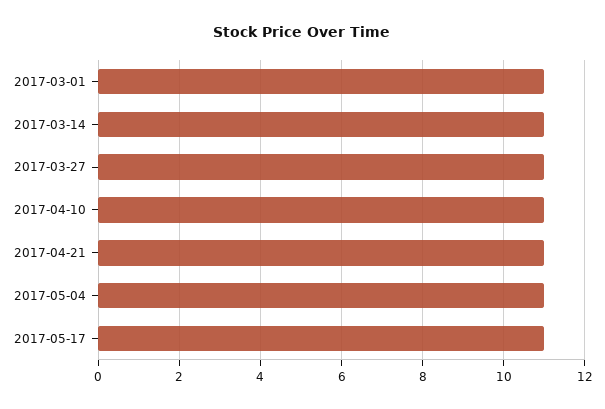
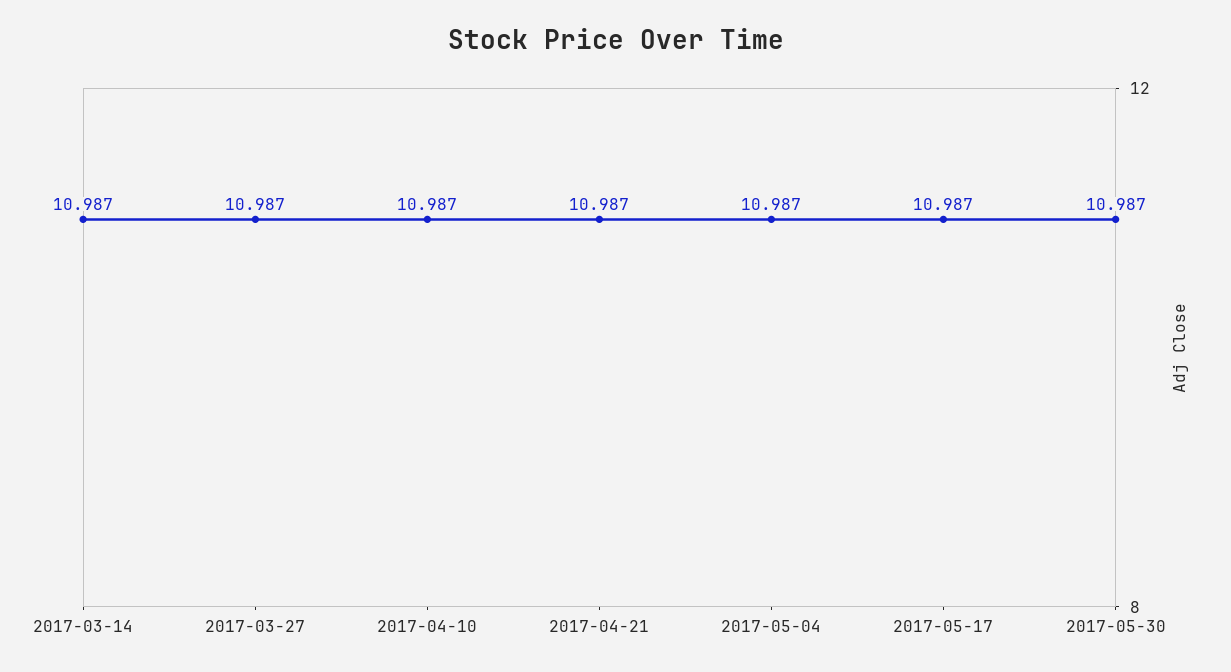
2017-03-01: 11 -> none
2017-05-30: none -> 10.987

